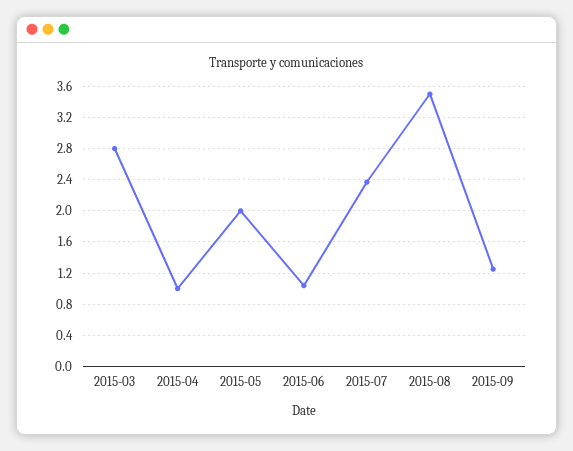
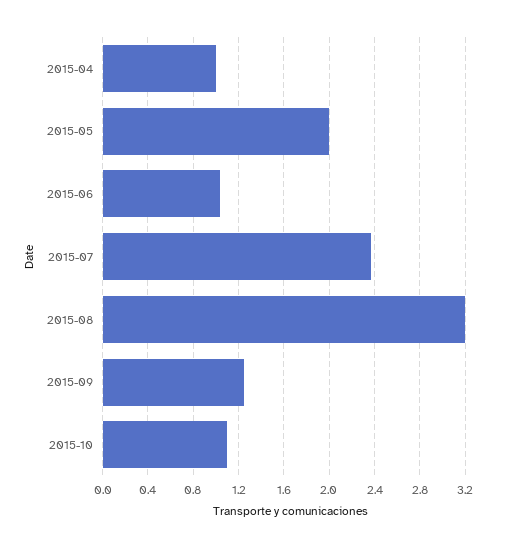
2015-03: 2.8 -> none
2015-08: 3.5 -> 3.2
2015-10: none -> 1.1

